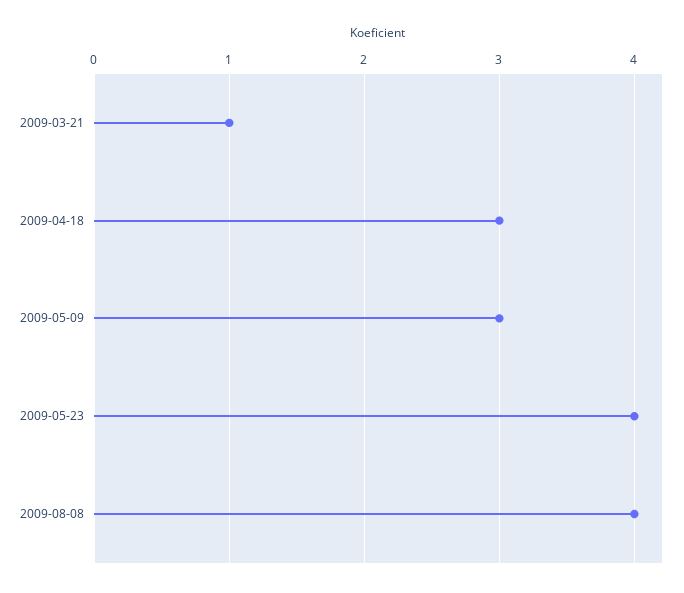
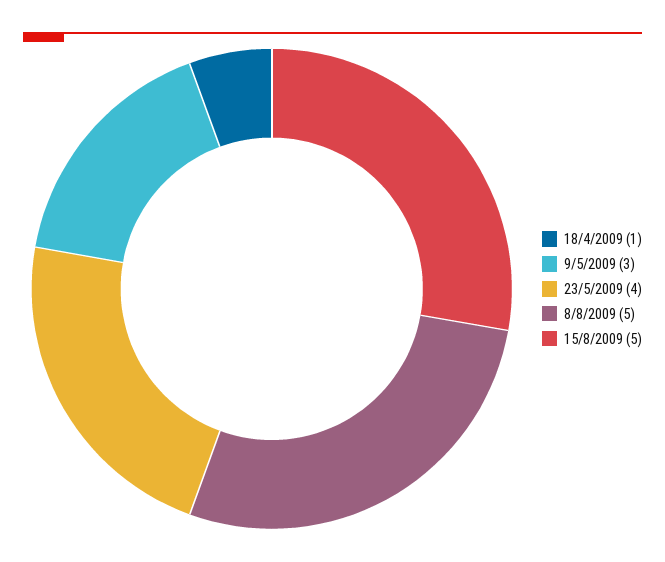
2009-03-21: 1 -> none
2009-04-18: 3 -> 1
2009-08-08: 4 -> 5
15/8/2009: none -> 5

